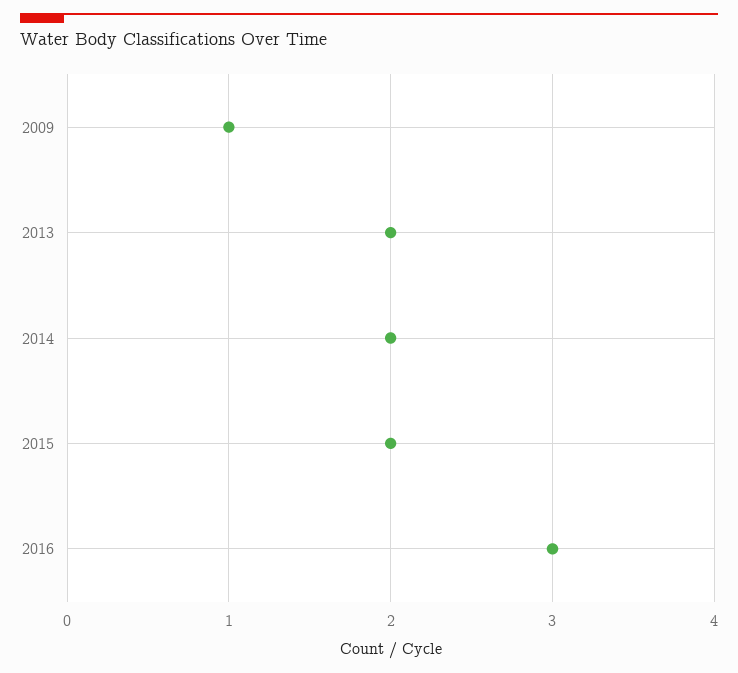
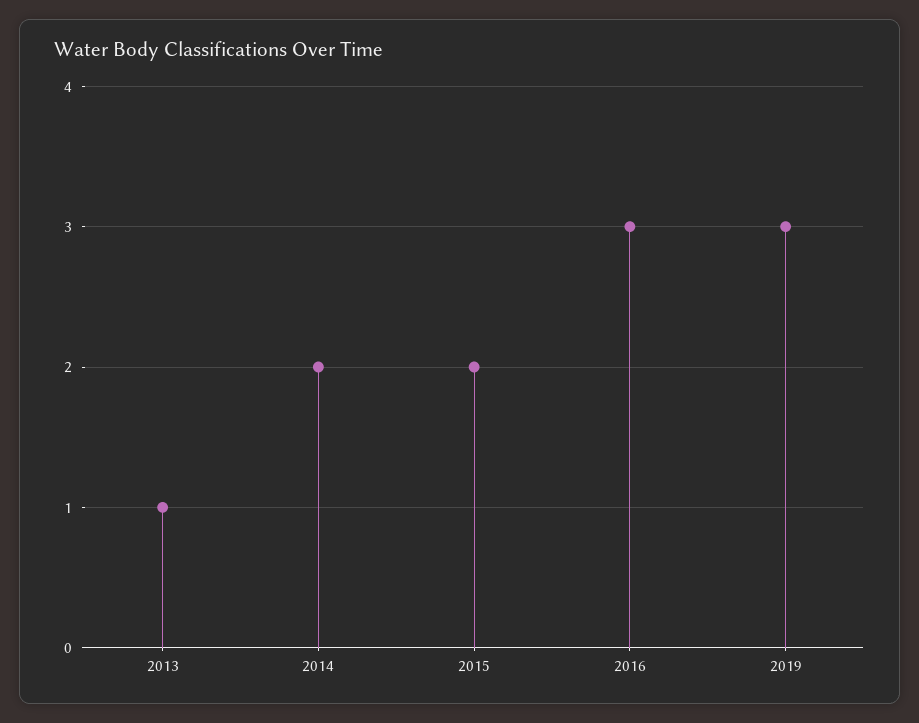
2009: 1 -> none
2013: 2 -> 1
2019: none -> 3

